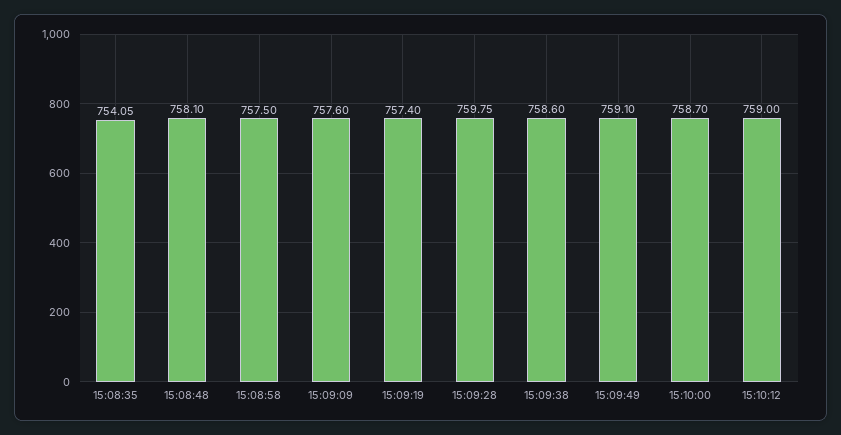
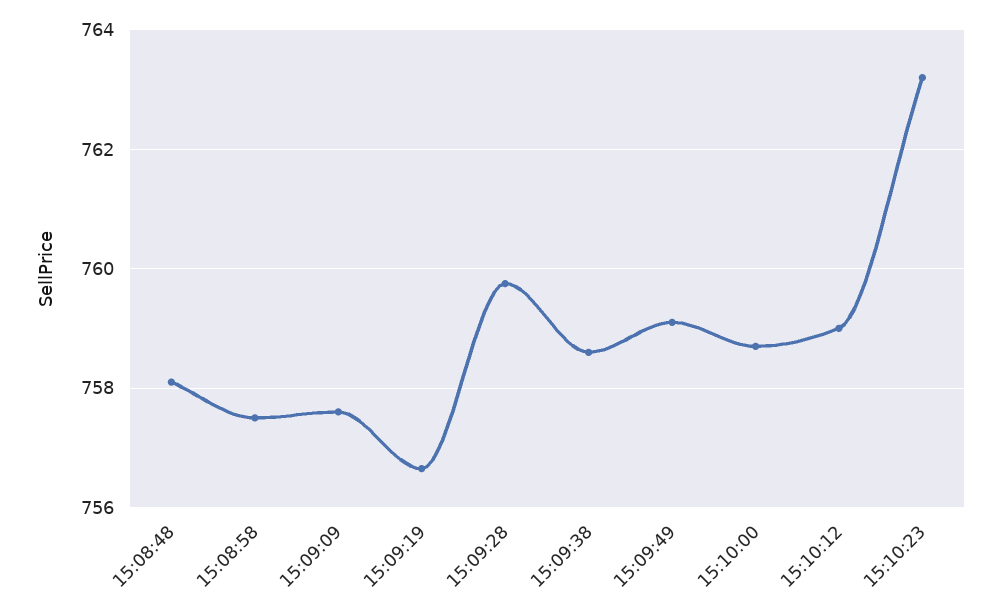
15:08:35: 754.05 -> none
15:09:19: 757.4 -> 756.6
15:10:23: none -> 763.2

